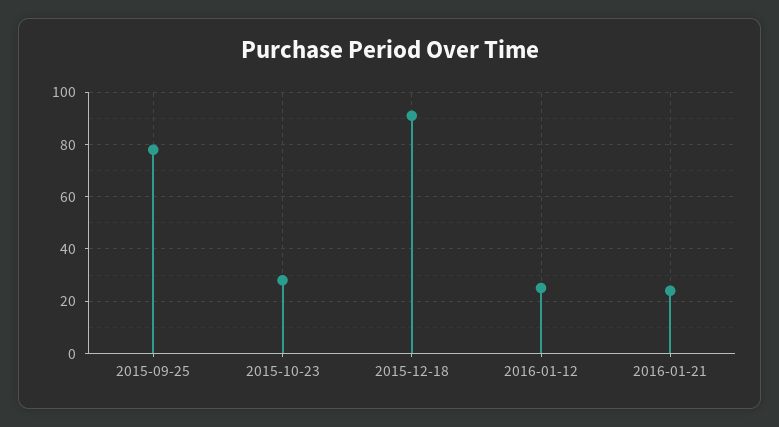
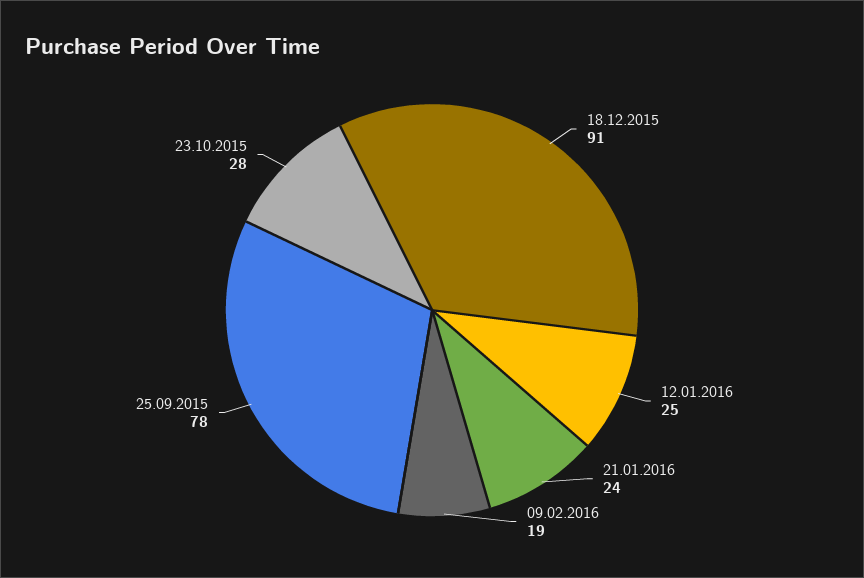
09.02.2016: none -> 19

